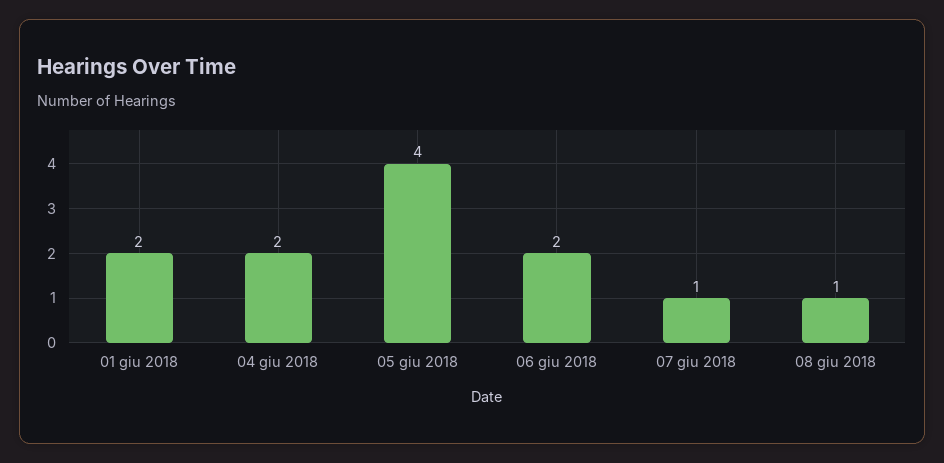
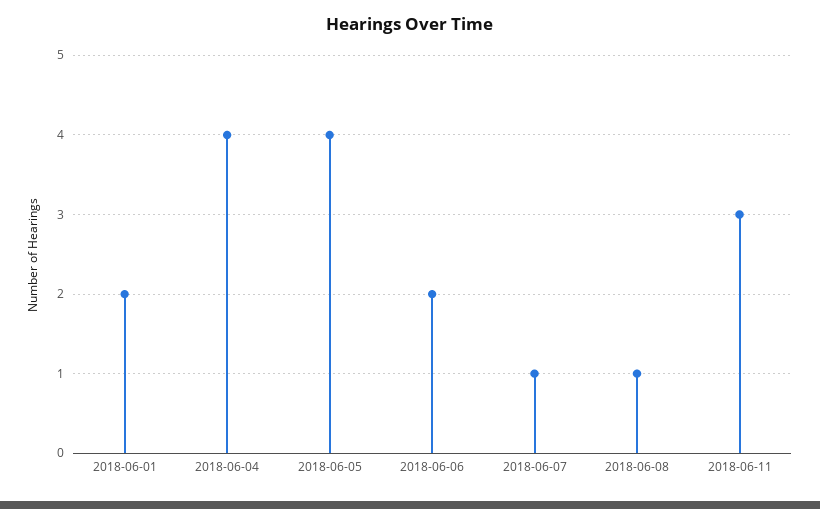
04 giu 2018: 2 -> 4
2018-06-11: none -> 3

